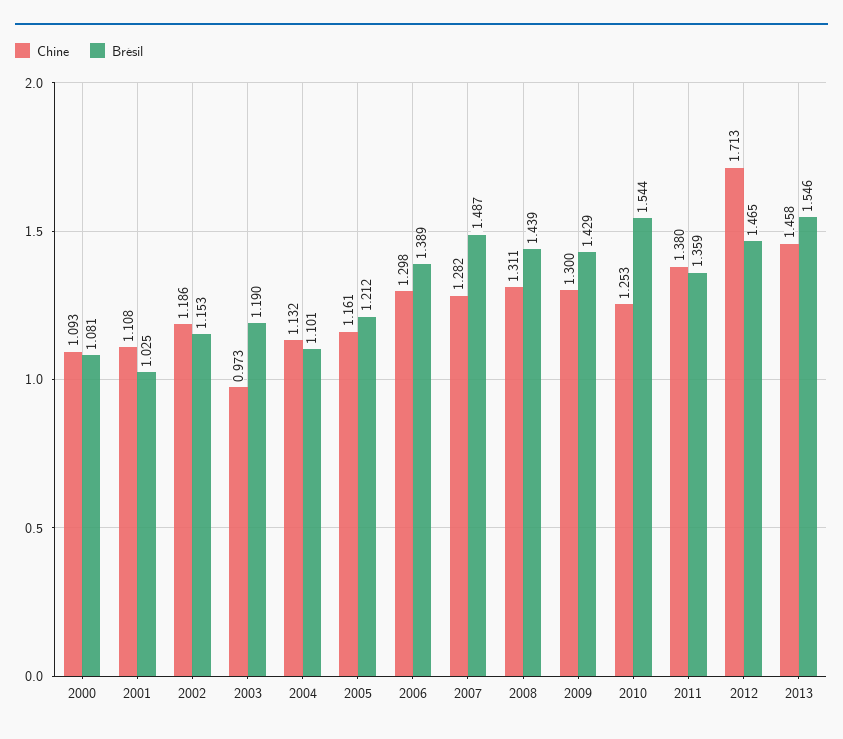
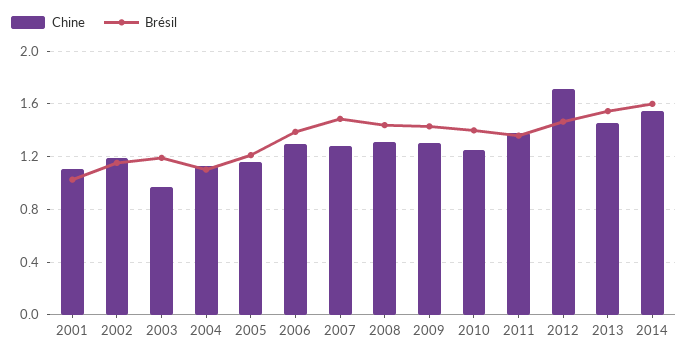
Chine, 2000: 1.093 -> none
Brésil, 2000: 1.081 -> none
Brésil, 2010: 1.544 -> 1.4
Chine, 2014: none -> 1.55
Brésil, 2014: none -> 1.6

